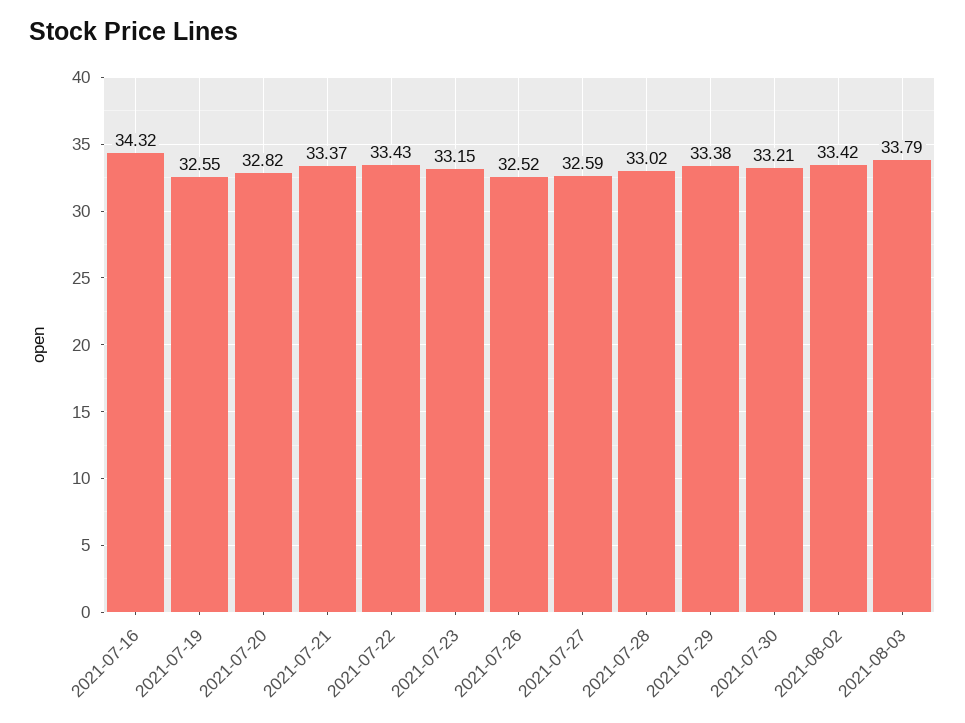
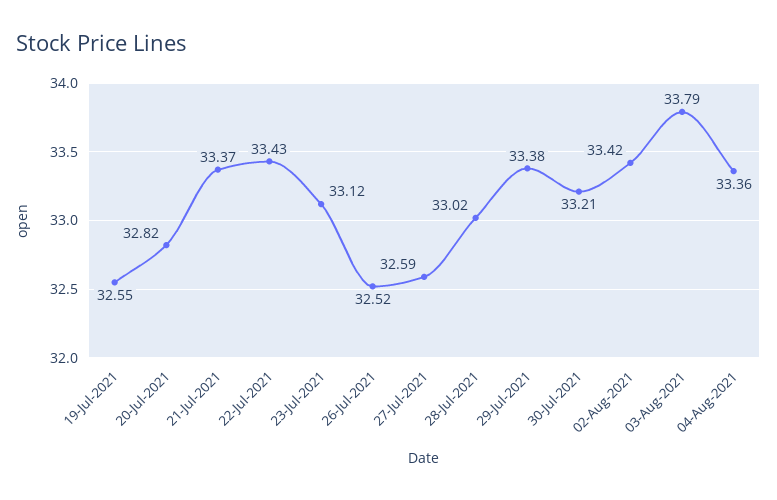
2021-07-16: 34.32 -> none
2021-07-23: 33.15 -> 33.12
04-Aug-2021: none -> 33.36

